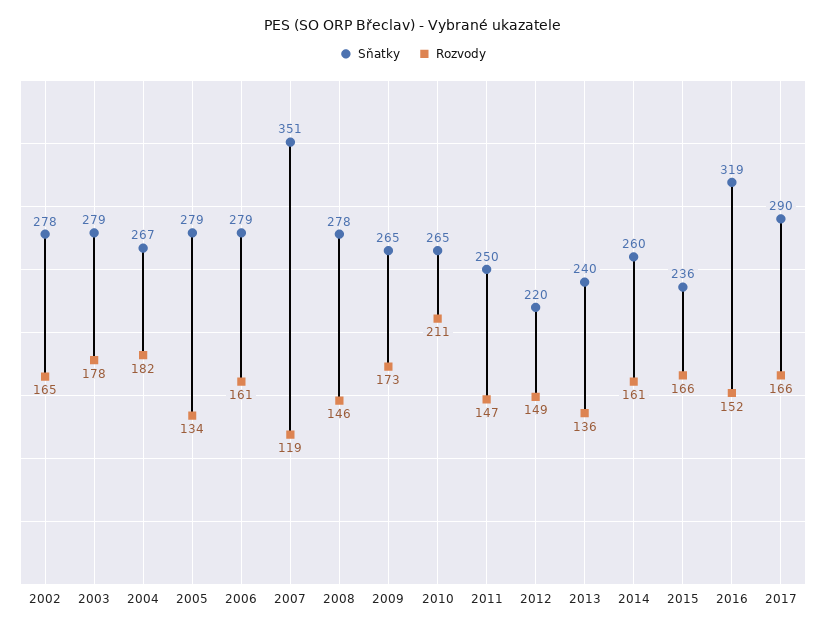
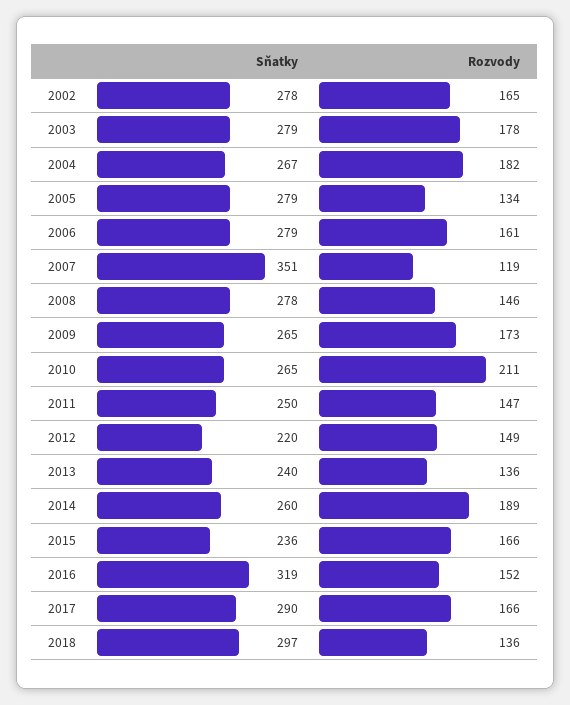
Rozvody, 2014: 161 -> 189
Sňatky, 2018: none -> 297
Rozvody, 2018: none -> 136

